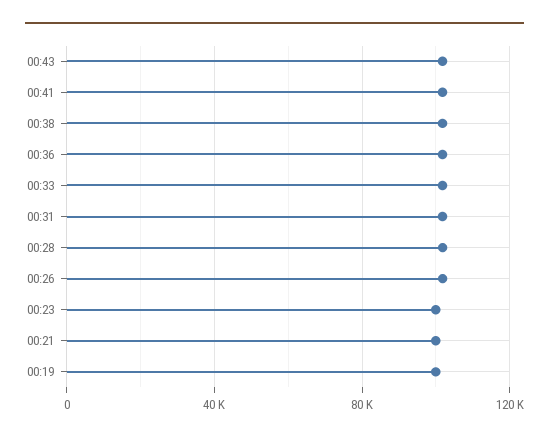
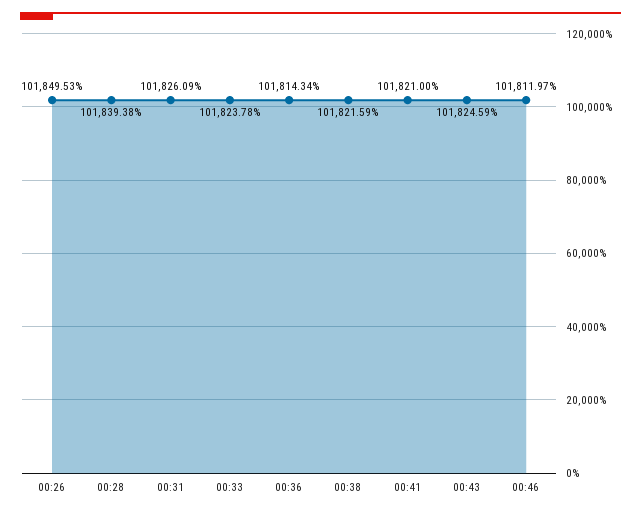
00:23: 100000 -> none
00:21: 100000 -> none
00:19: 100000 -> none
00:46: none -> 101811.97

